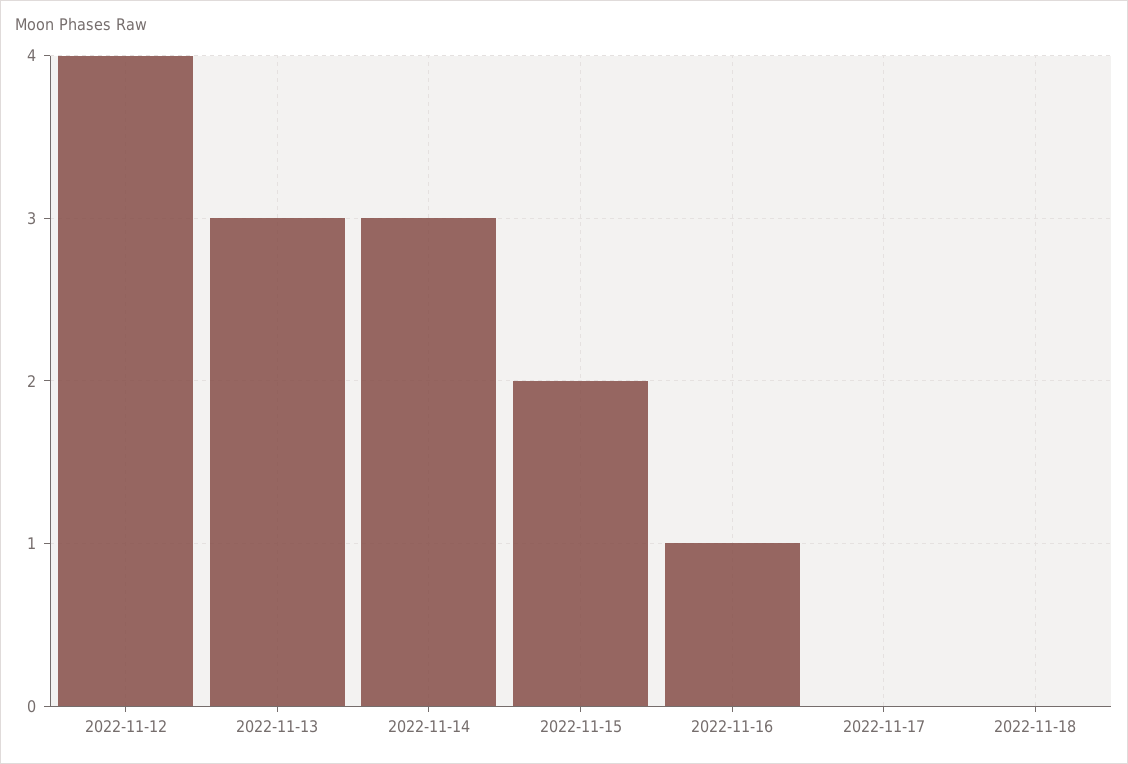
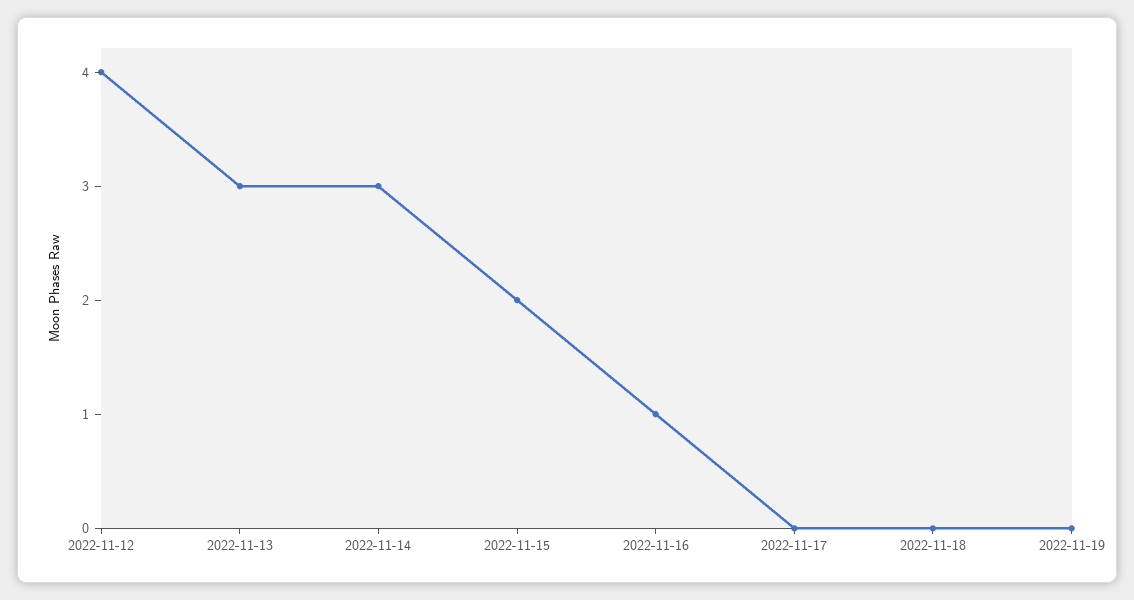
2022-11-19: none -> 0

